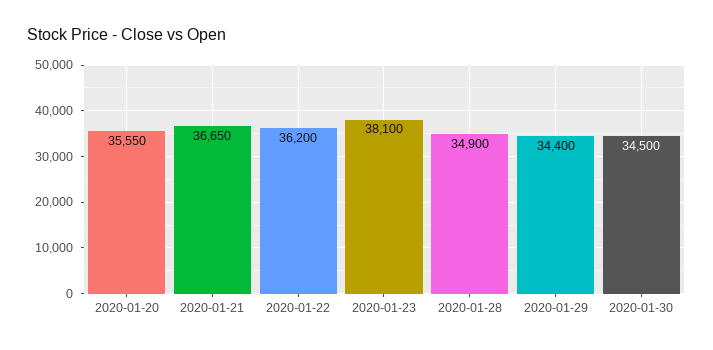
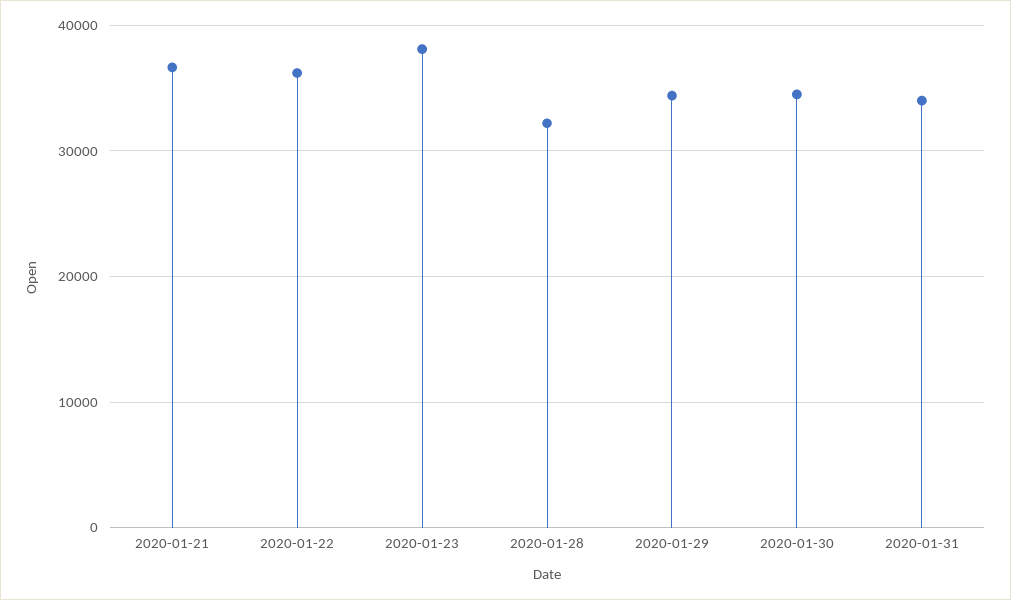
2020-01-20: 35550 -> none
2020-01-28: 34900 -> 32000
2020-01-31: none -> 34000

